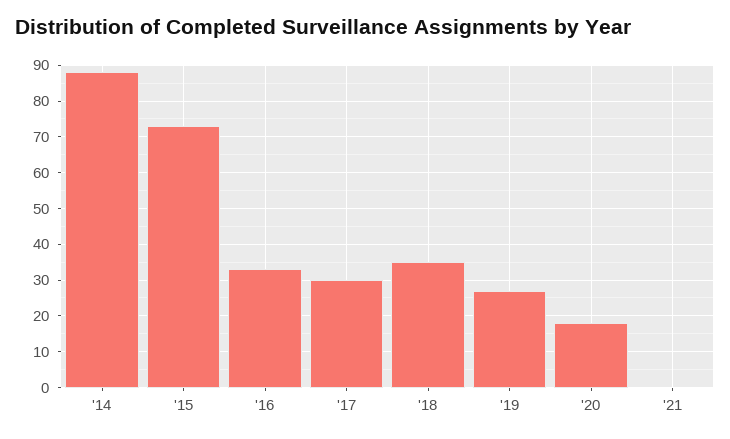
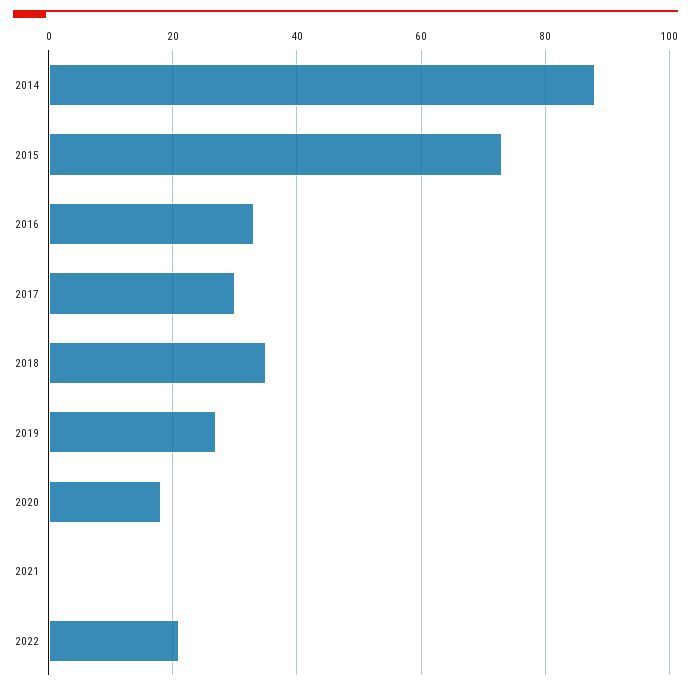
2022: none -> 20

